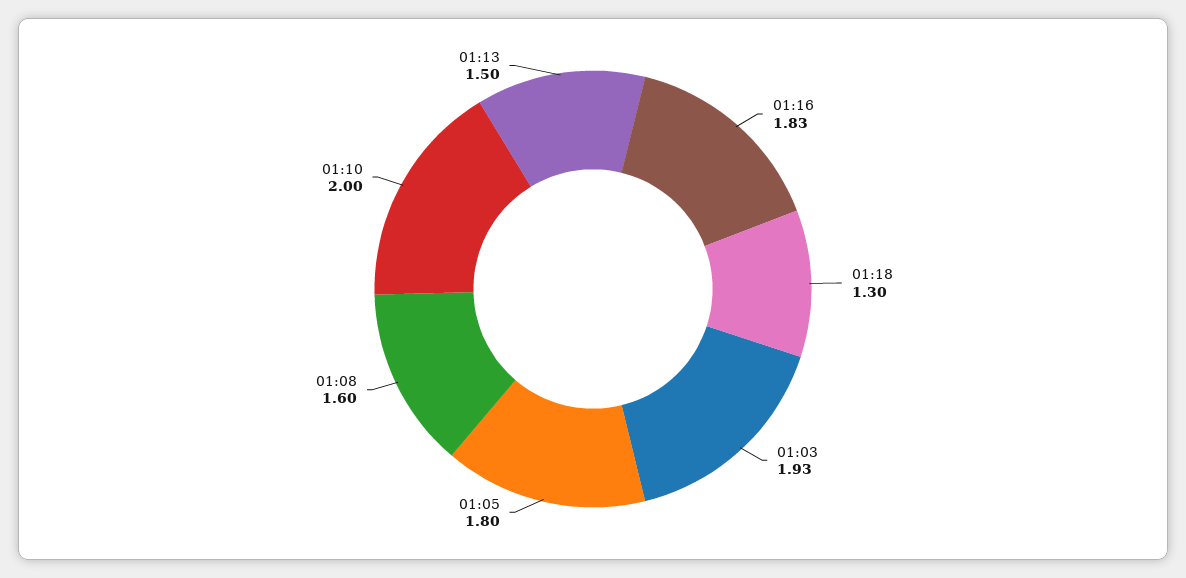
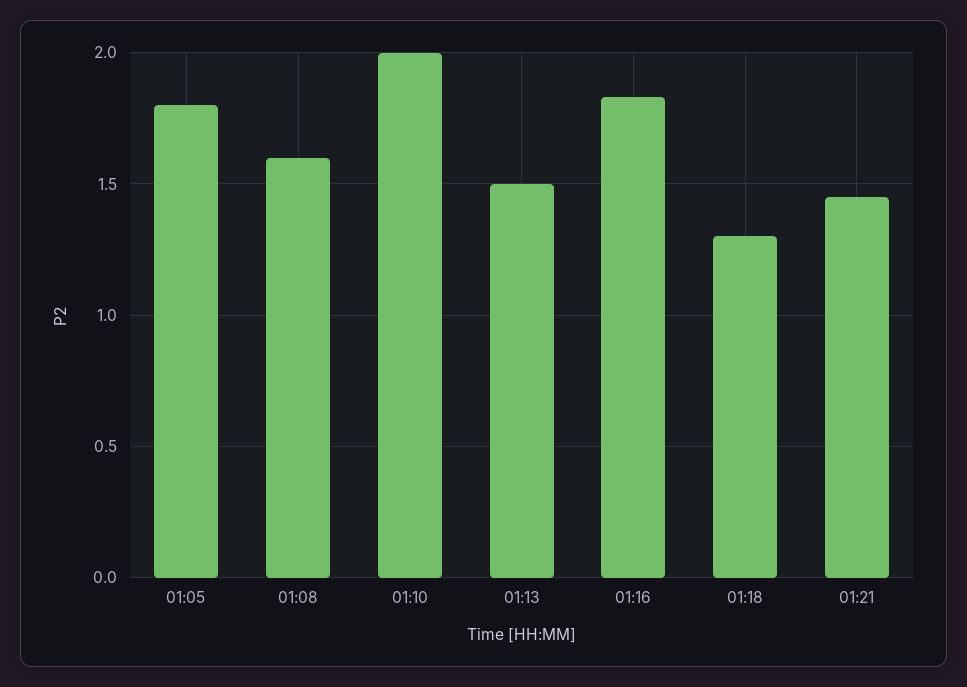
01:03: 1.93 -> none
01:21: none -> 1.45

